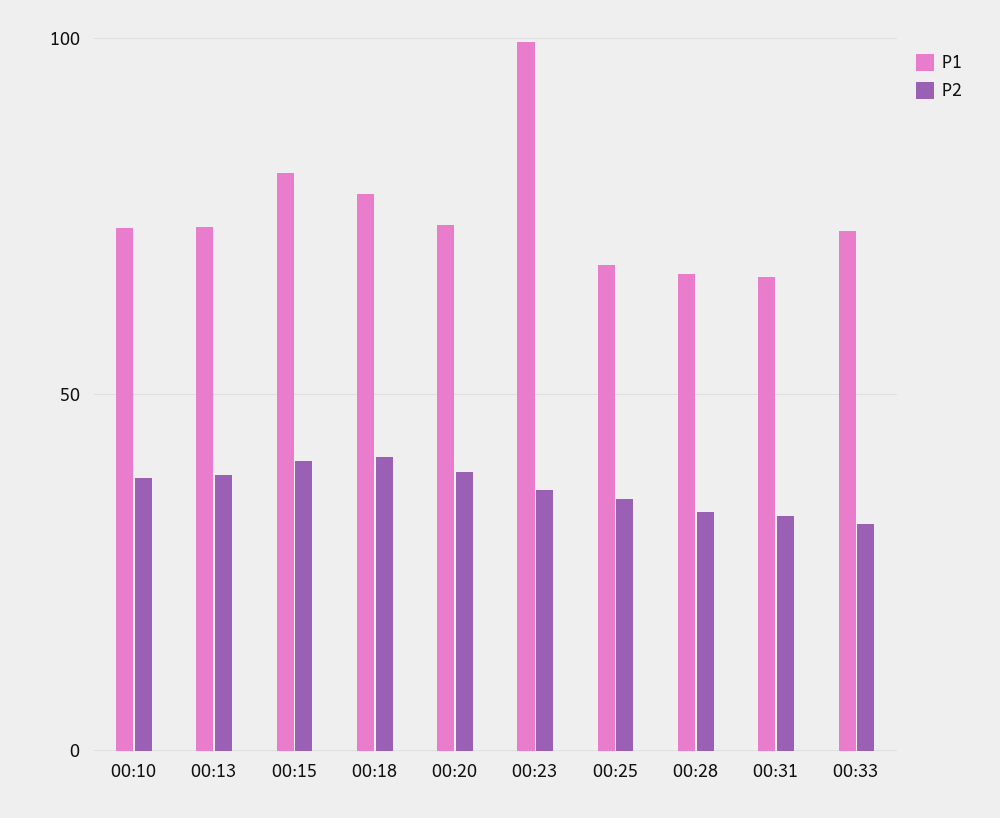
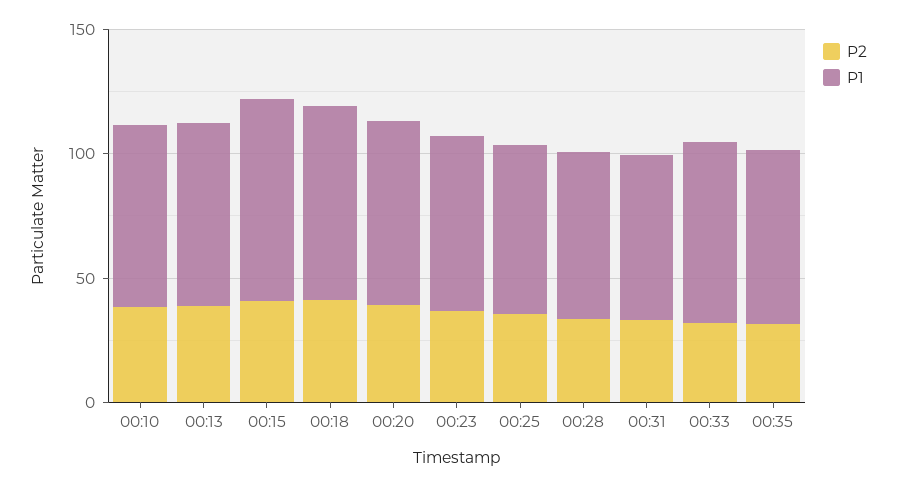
P1, 00:23: 100 -> 70
P2, 00:35: none -> 30
P1, 00:35: none -> 70

